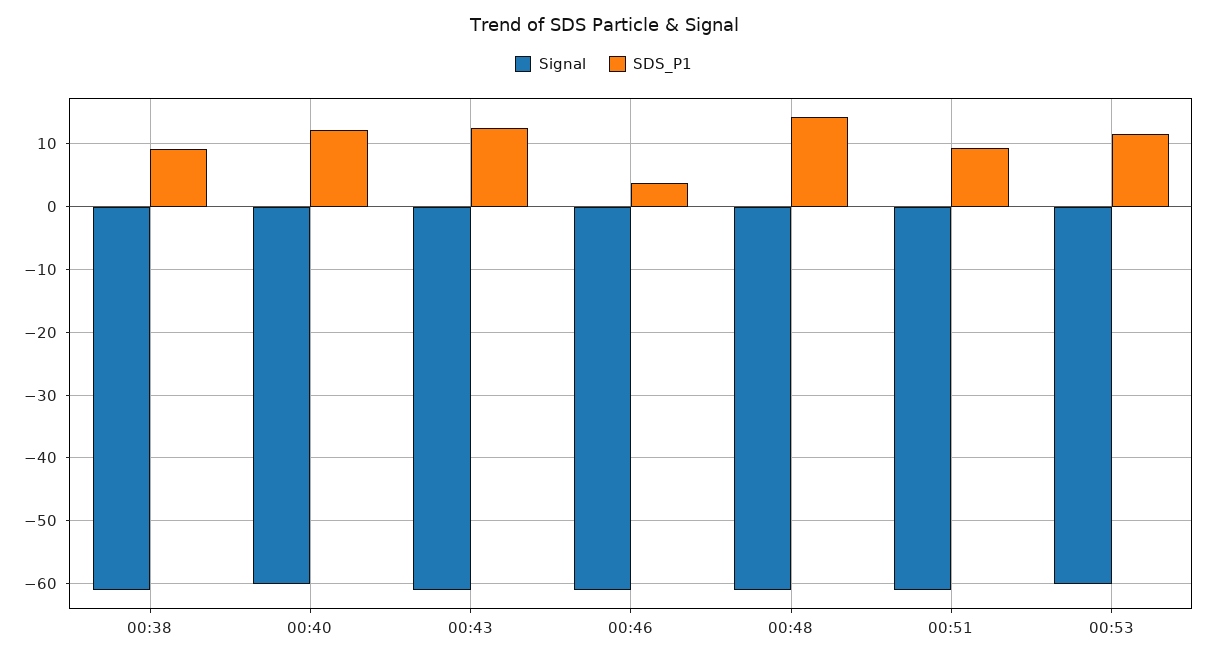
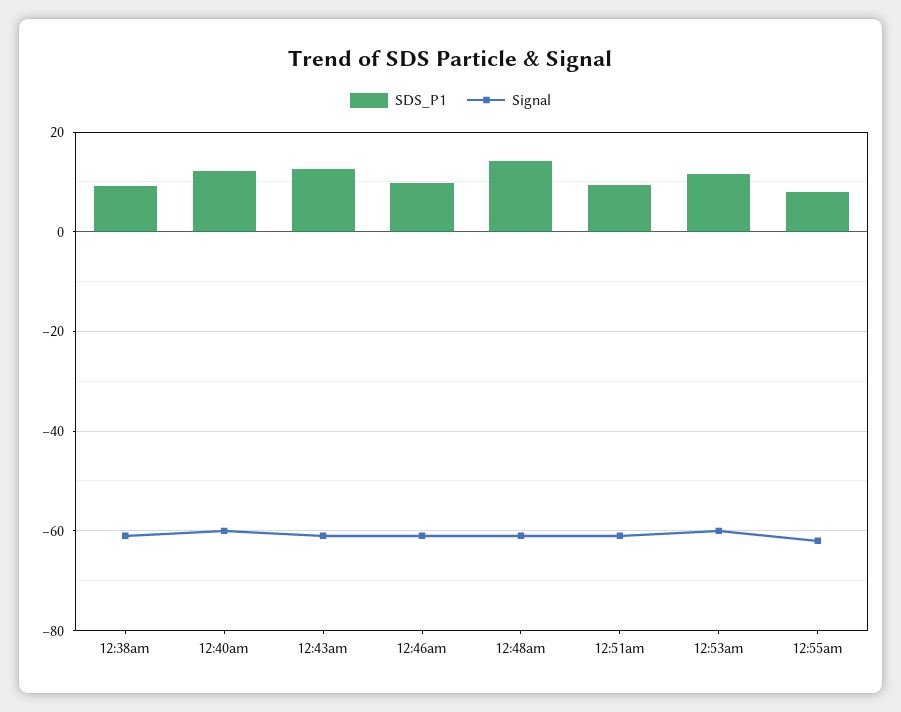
SDS_P1, 00:46: 4 -> 10
SDS_P1, 12:55am: none -> 8
Signal, 12:55am: none -> -62

